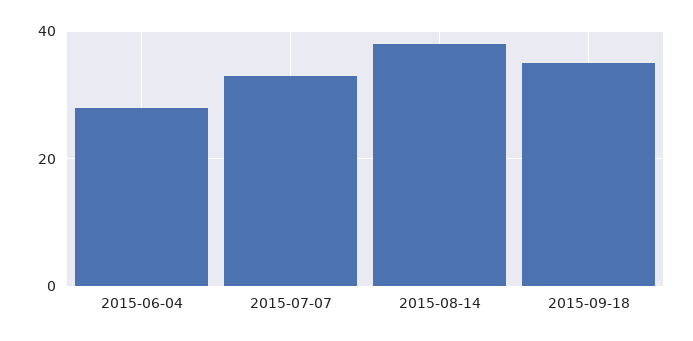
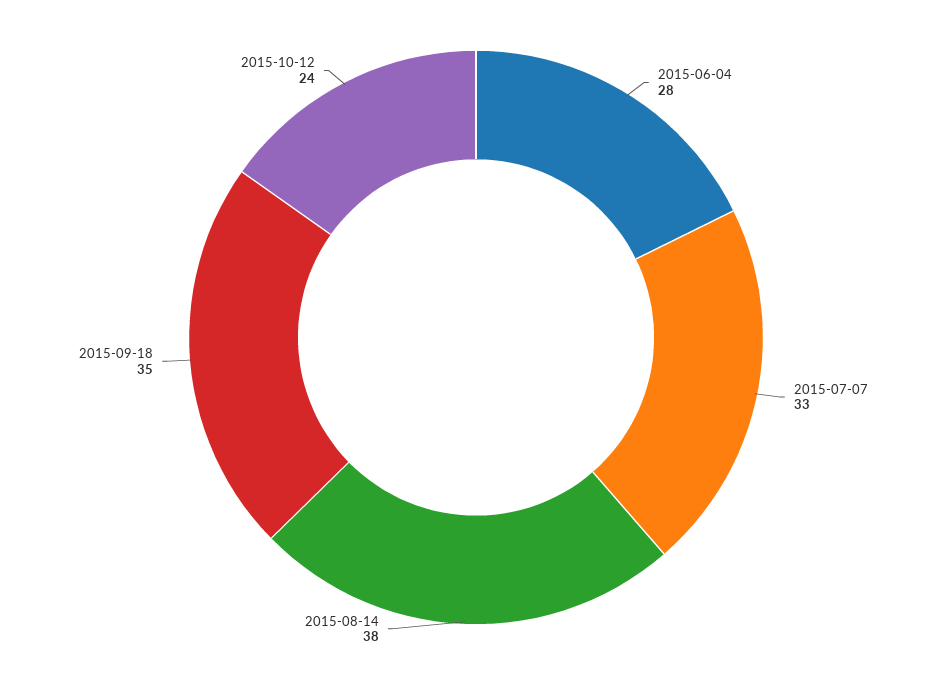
2015-10-12: none -> 24

